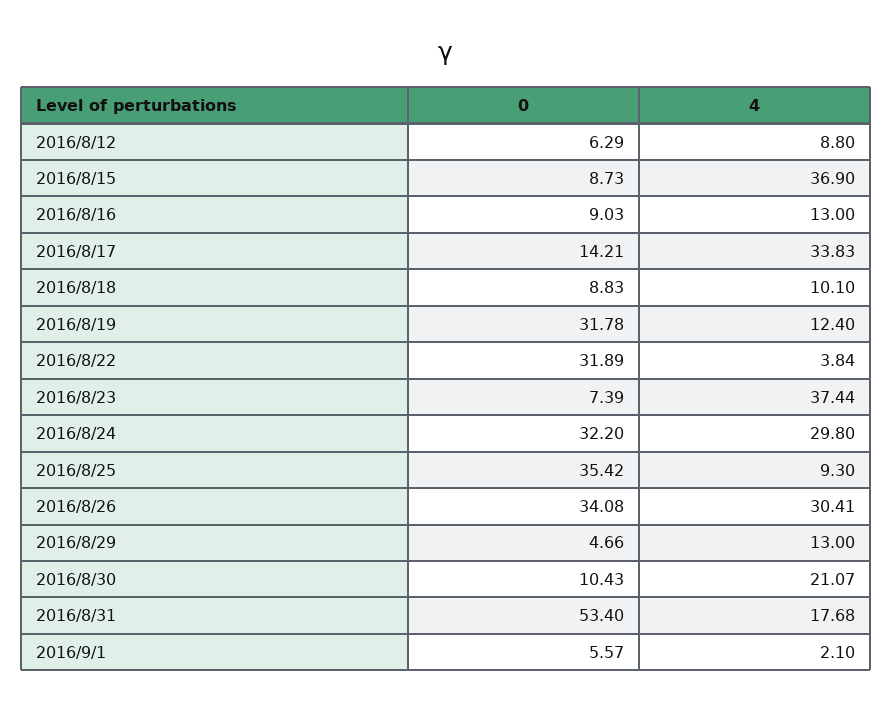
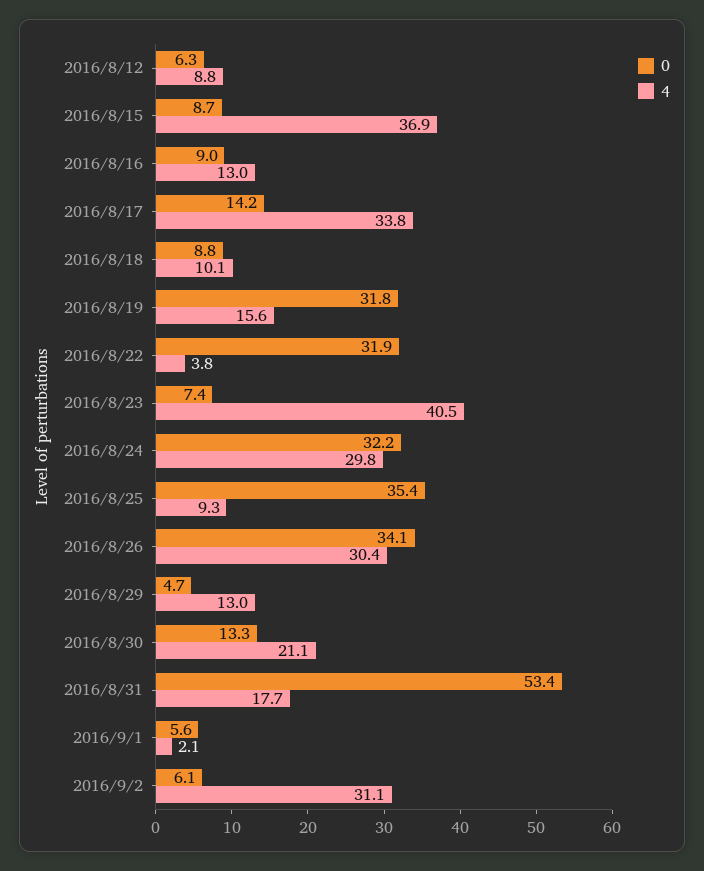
4, 2016/8/19: 12.4 -> 15.6
4, 2016/8/23: 37.44 -> 40.5
0, 2016/8/30: 10.43 -> 13.3
0, 2016/9/2: none -> 6.1
4, 2016/9/2: none -> 31.1

